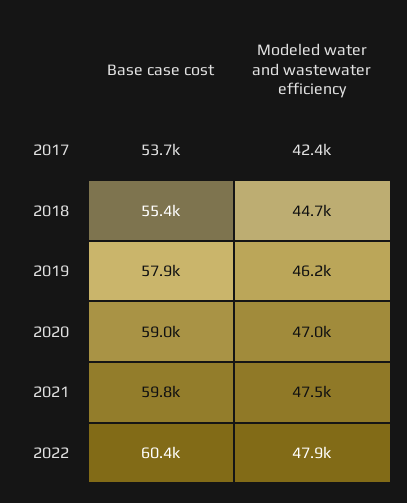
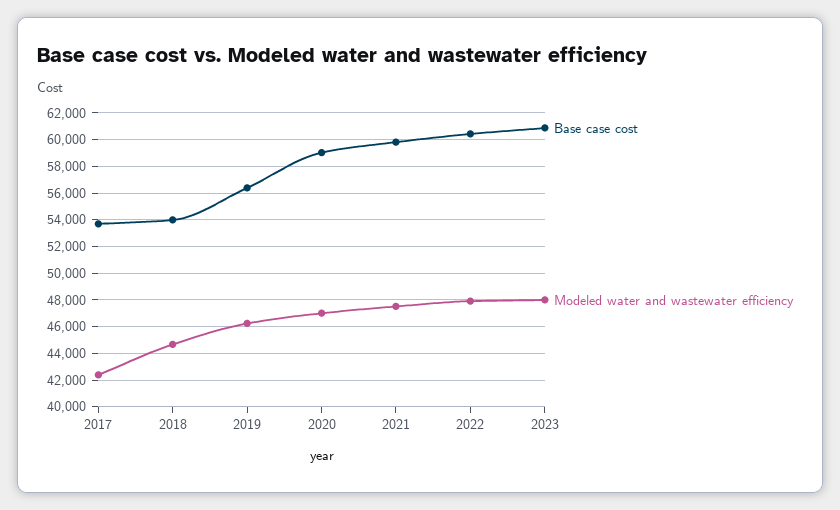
Base case cost, 2018: 55400 -> 54000
Base case cost, 2019: 57900 -> 56500
Base case cost, 2023: none -> 61000
Modeled water and wastewater efficiency, 2023: none -> 48000

